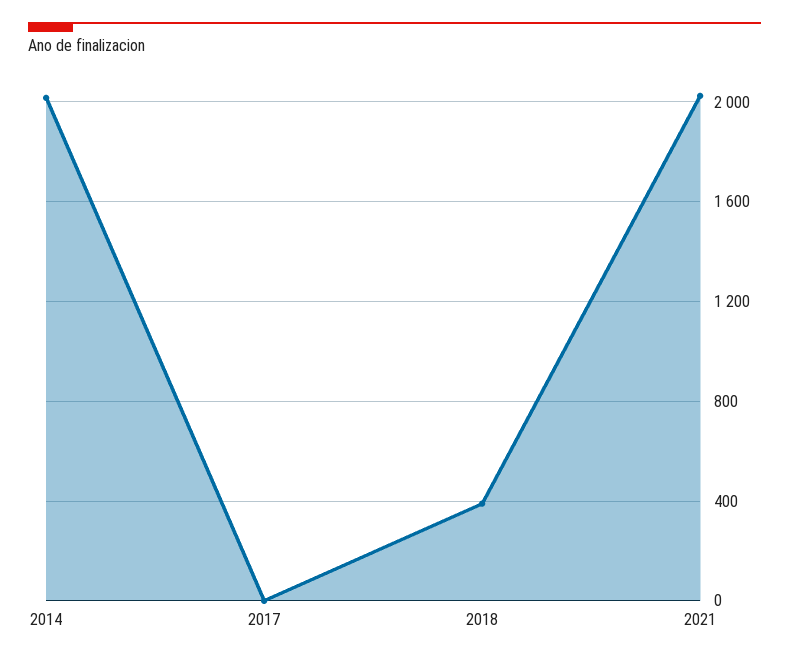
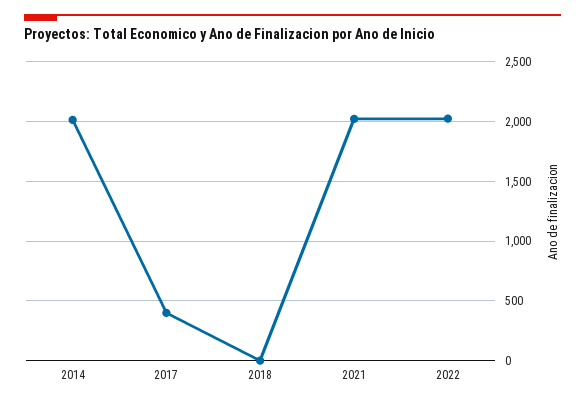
2017: 0 -> 400
2018: 400 -> 0
2022: none -> 2000

